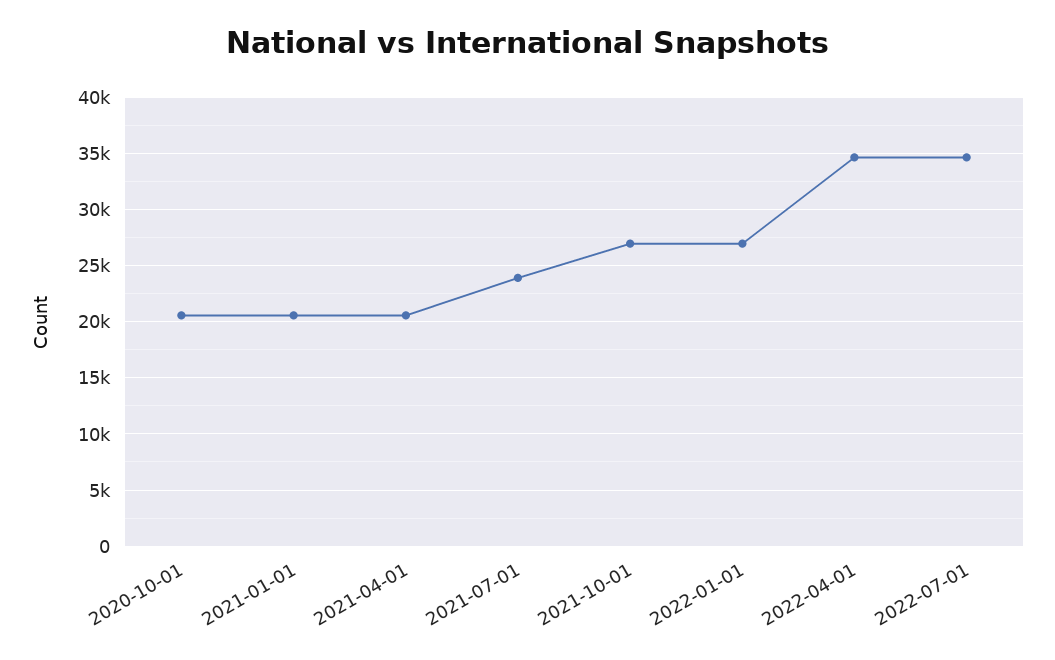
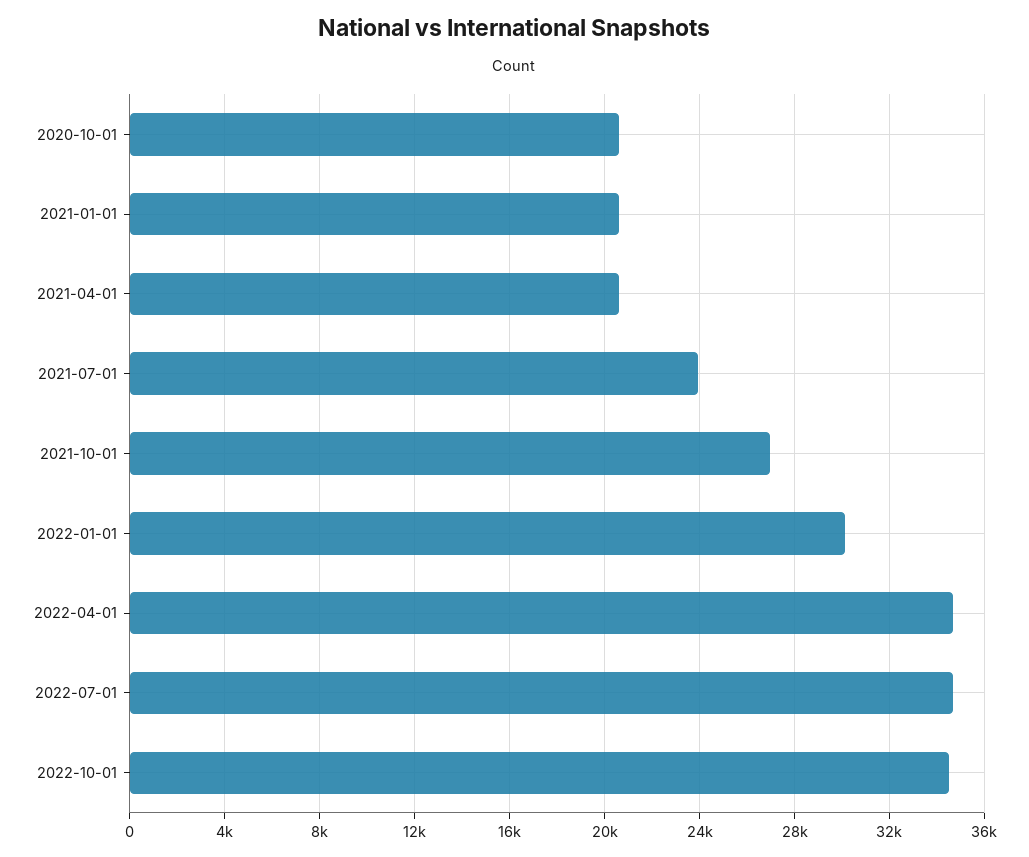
2022-01-01: 27000 -> 30000
2022-10-01: none -> 34500

